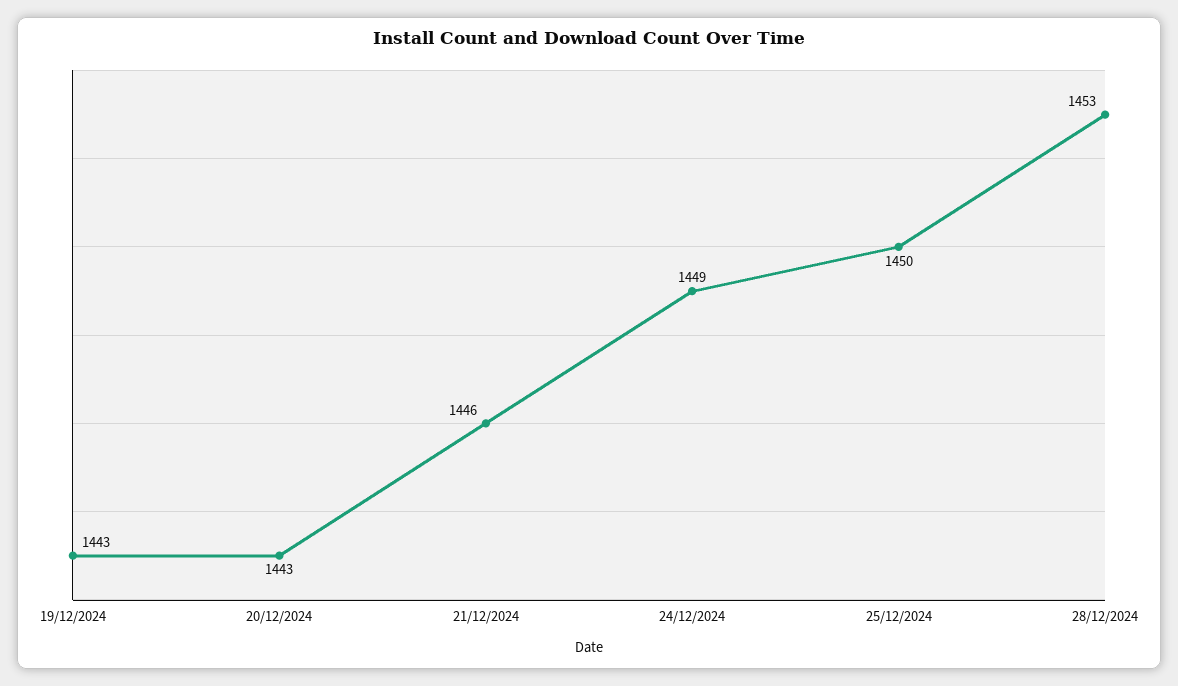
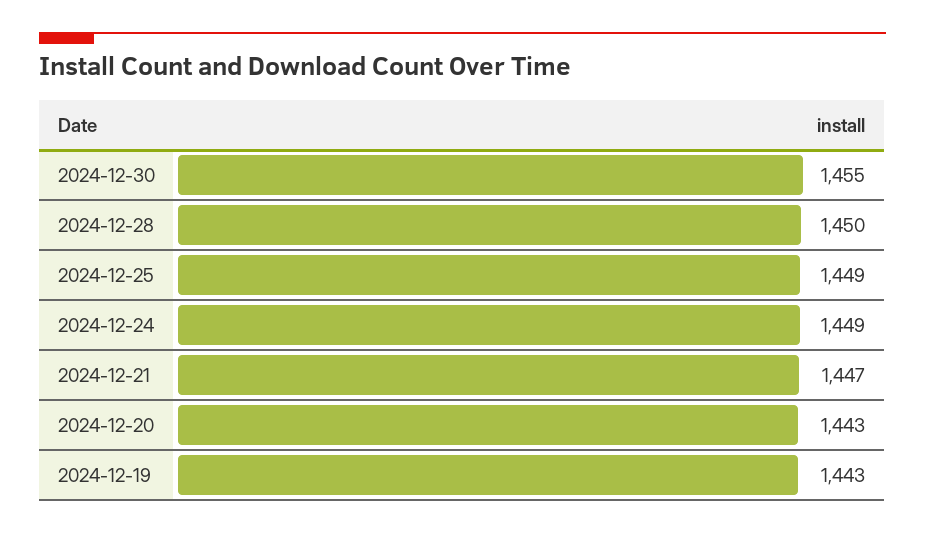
21/12/2024: 1446 -> 1447
25/12/2024: 1450 -> 1449
28/12/2024: 1453 -> 1450
2024-12-30: none -> 1455

